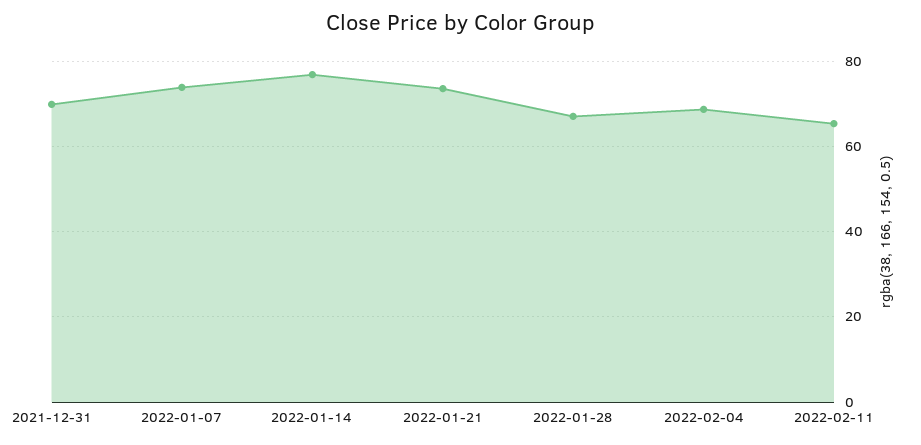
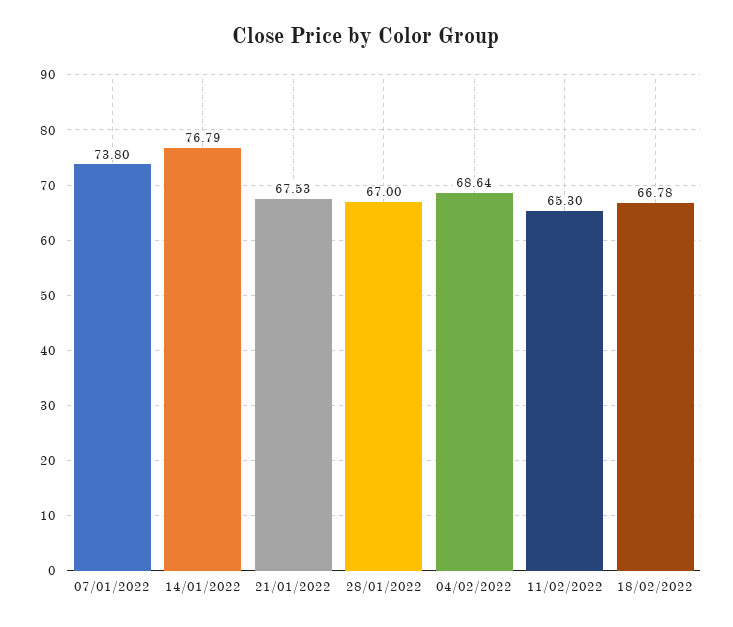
2021-12-31: 70 -> none
2022-01-21: 74 -> 67.53
18/02/2022: none -> 66.78

